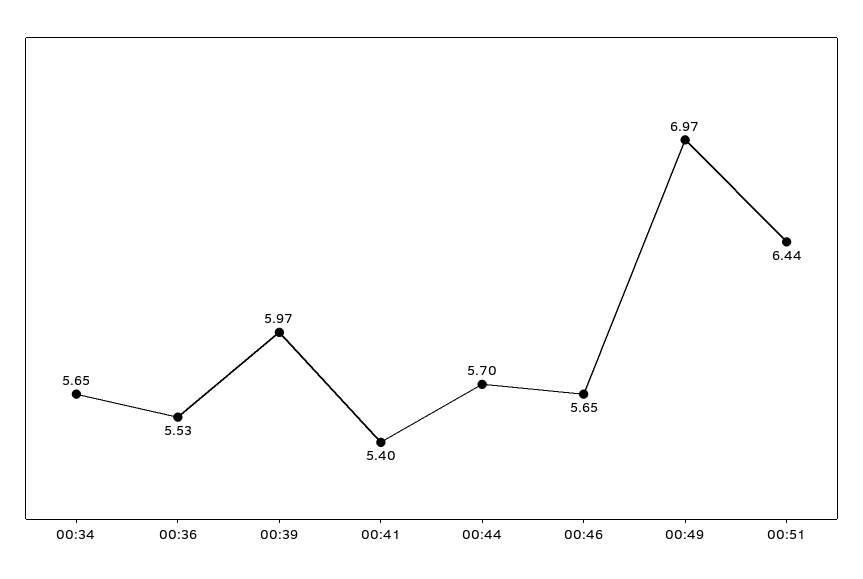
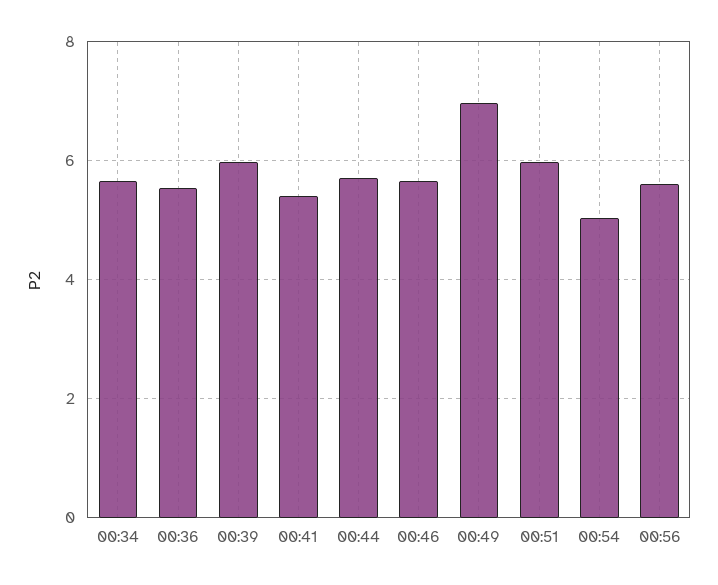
00:51: 6.44 -> 6
00:54: none -> 5
00:56: none -> 5.6

